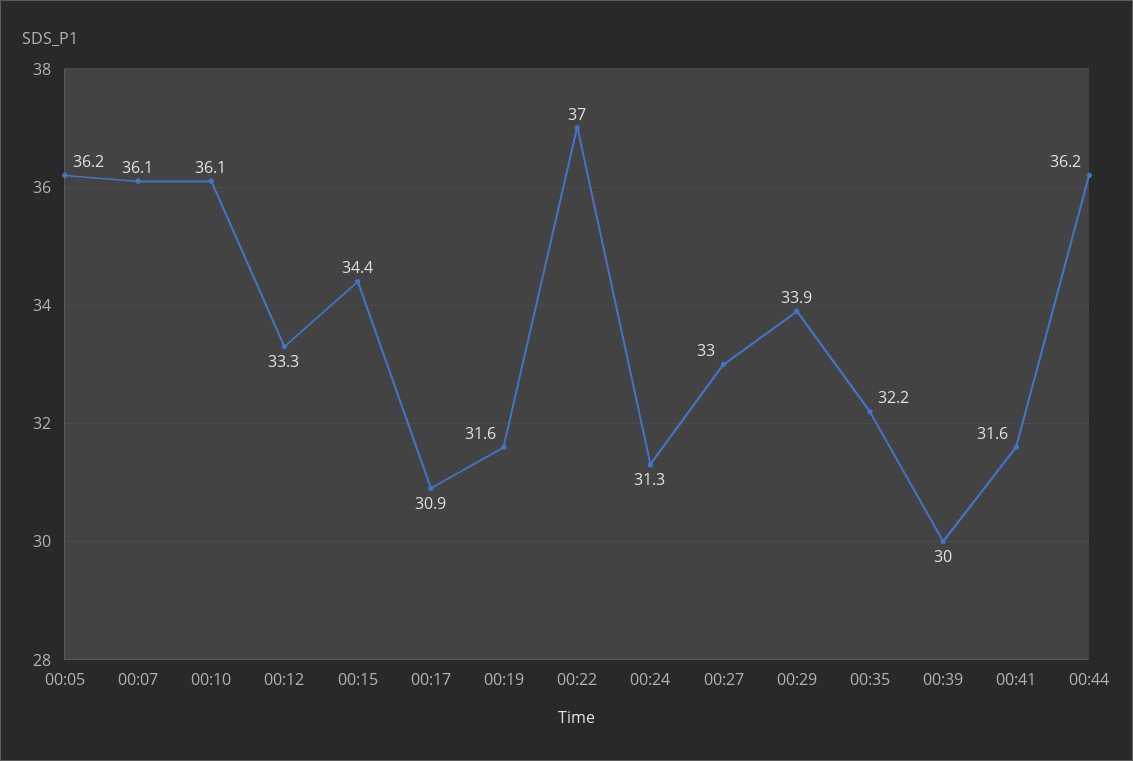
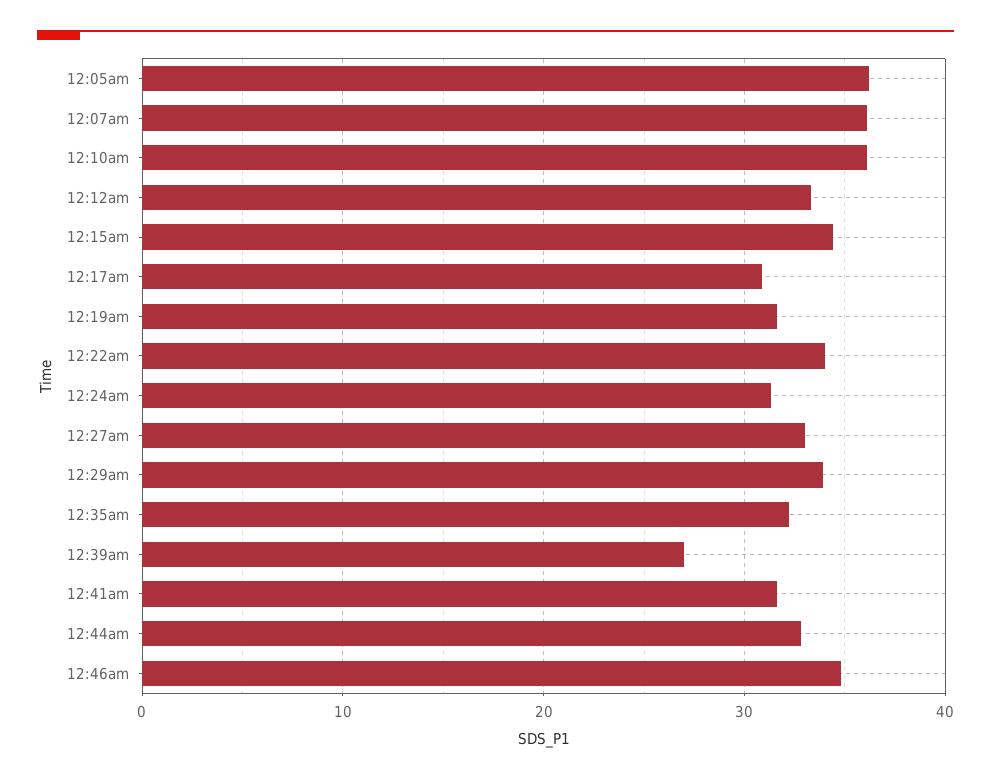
00:22: 37 -> 34
00:39: 30 -> 27
00:44: 36.2 -> 33
12:46am: none -> 35

